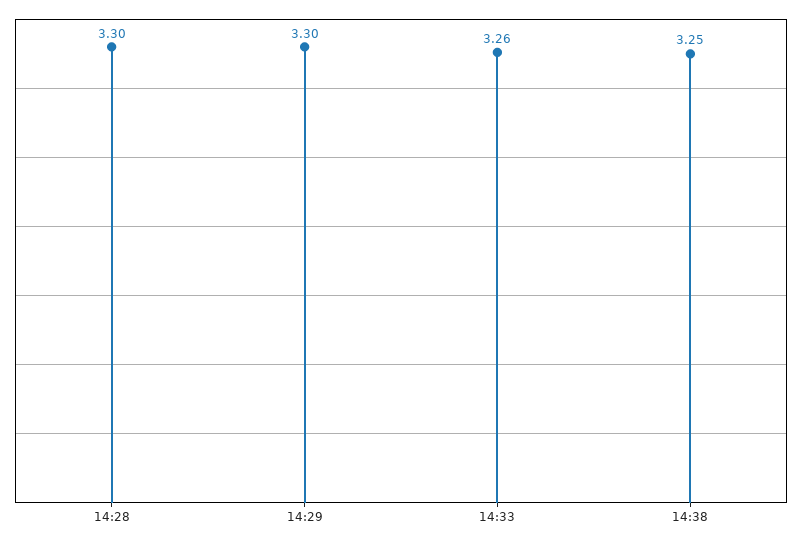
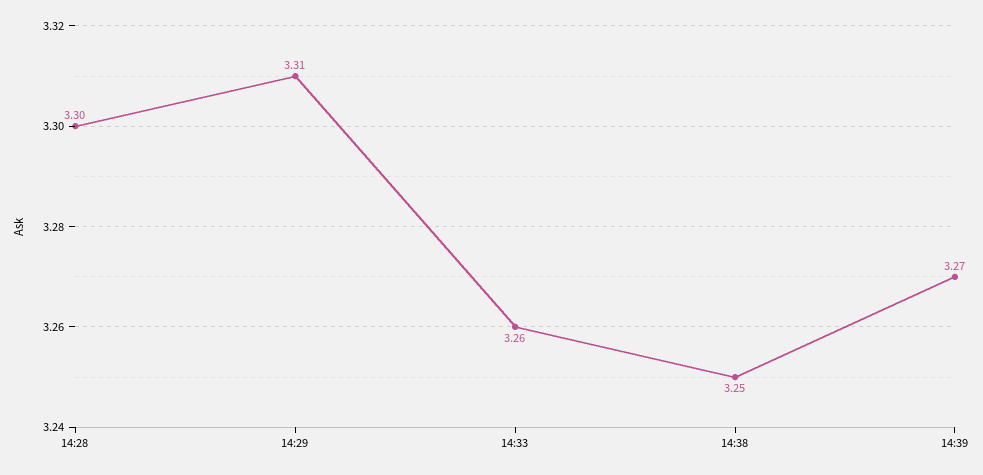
14:29: 3.3 -> 3.31
14:39: none -> 3.27

